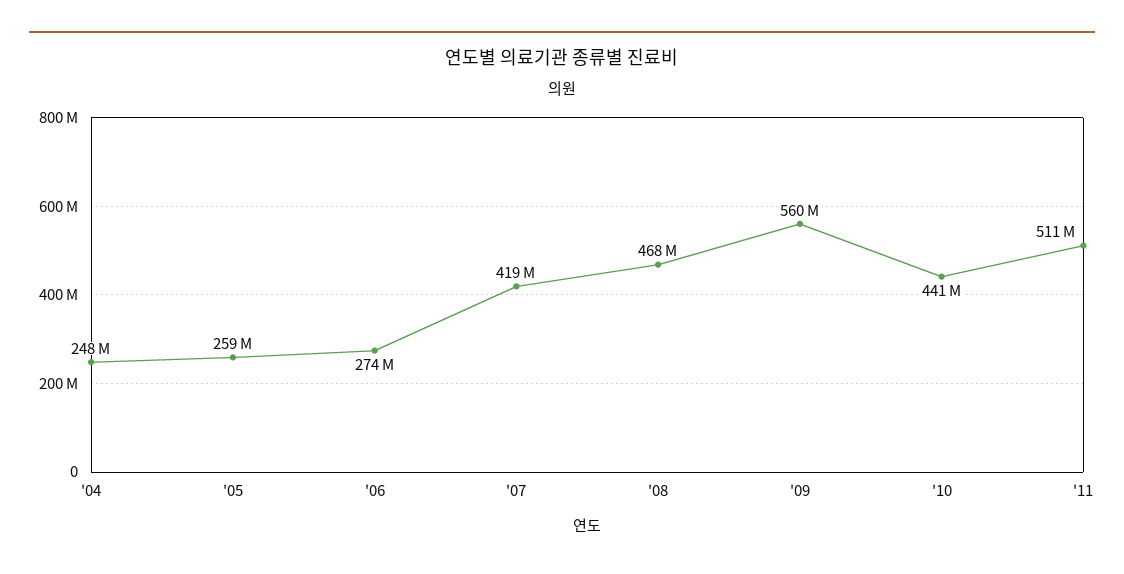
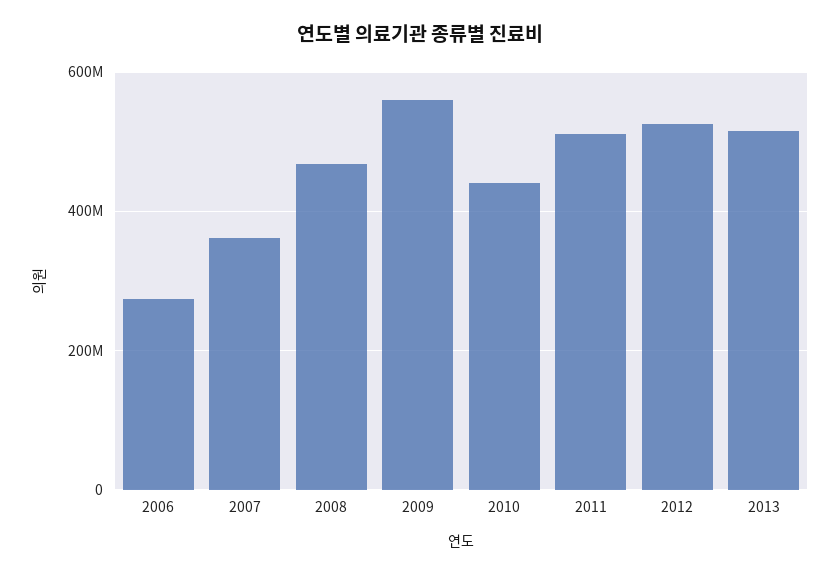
'04: 248000000 -> none
'05: 259000000 -> none
'07: 419000000 -> 360000000
2012: none -> 520000000
2013: none -> 520000000

